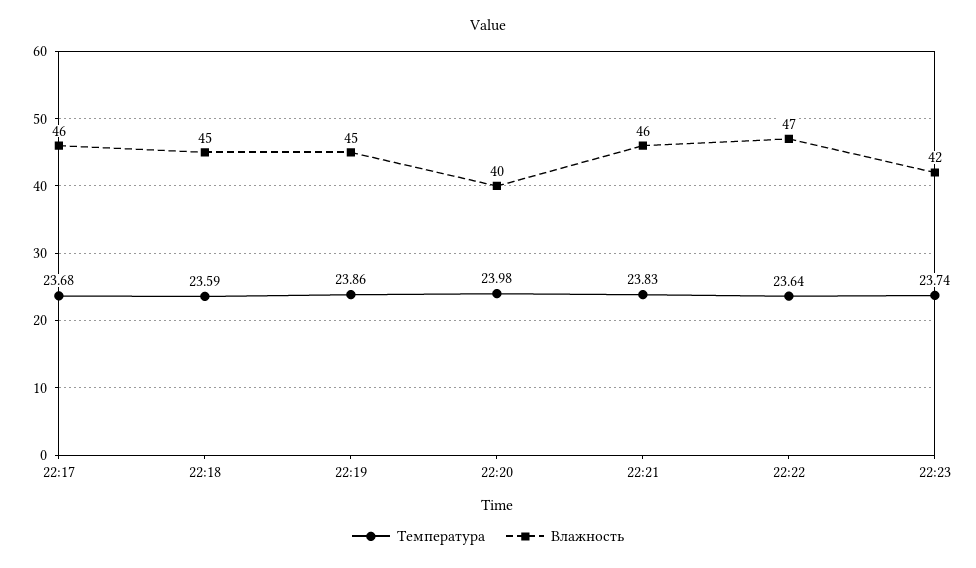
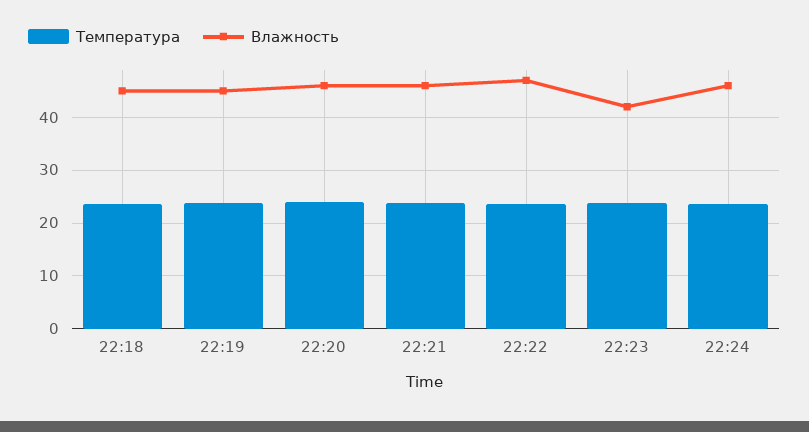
Температура, 22:17: 23.68 -> none
Влажность, 22:17: 46 -> none
Влажность, 22:20: 40 -> 46
Температура, 22:24: none -> 24
Влажность, 22:24: none -> 46

